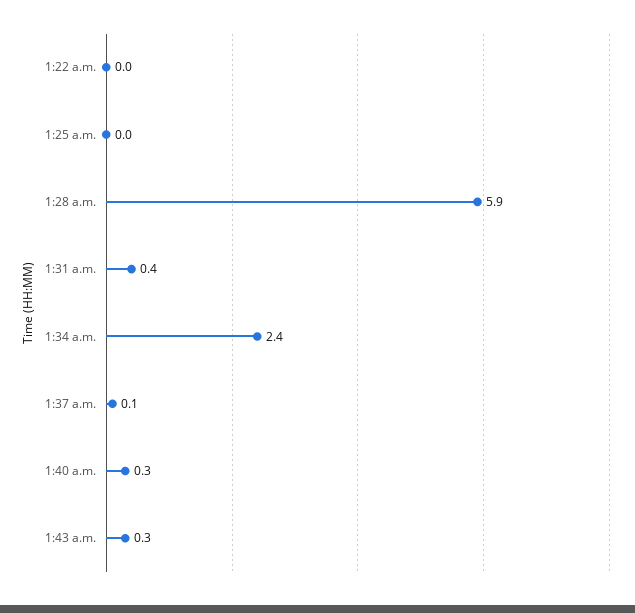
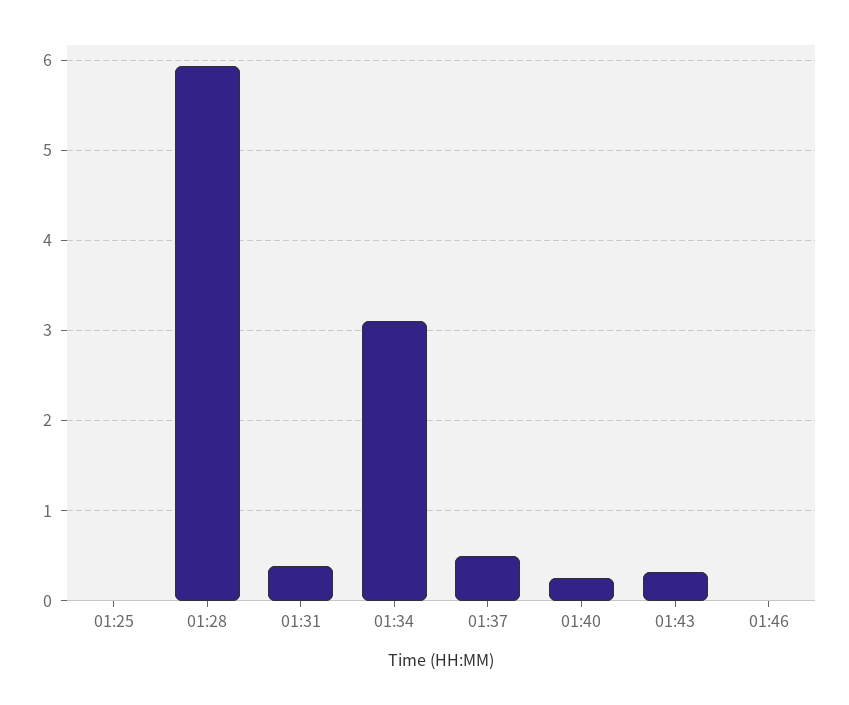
1:22 a.m.: 0 -> none
1:34 a.m.: 2.4 -> 3.1
1:37 a.m.: 0.1 -> 0.5
01:46: none -> 0

